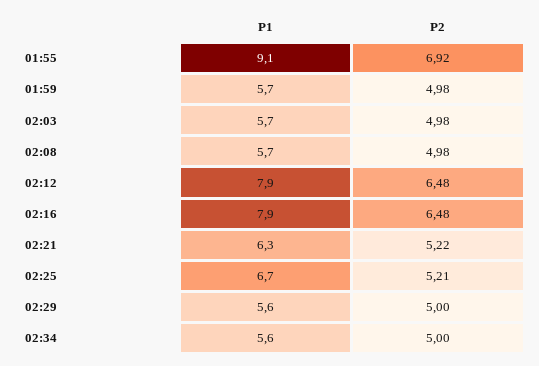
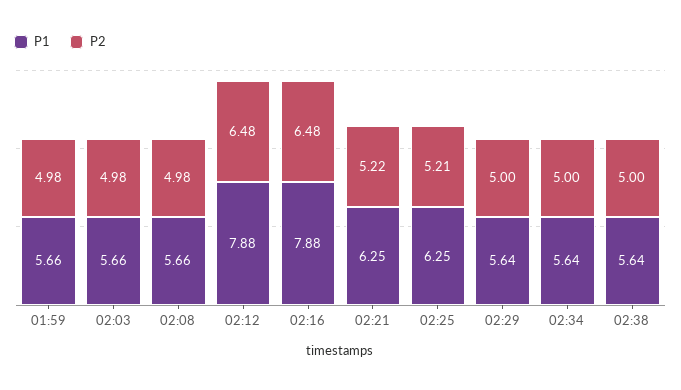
P1, 01:55: 9.1 -> none
P2, 01:55: 6.92 -> none
P1, 02:25: 6.7 -> 6.25
P1, 02:38: none -> 5.64
P2, 02:38: none -> 5

